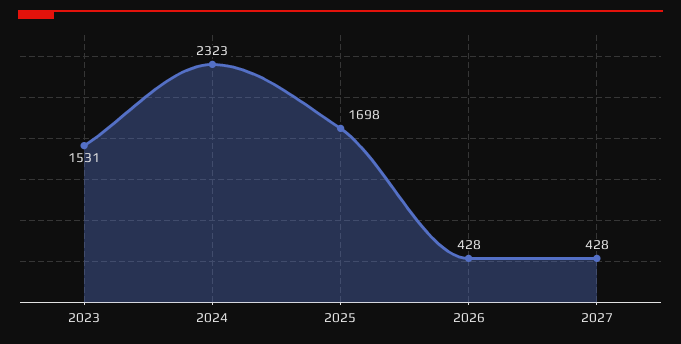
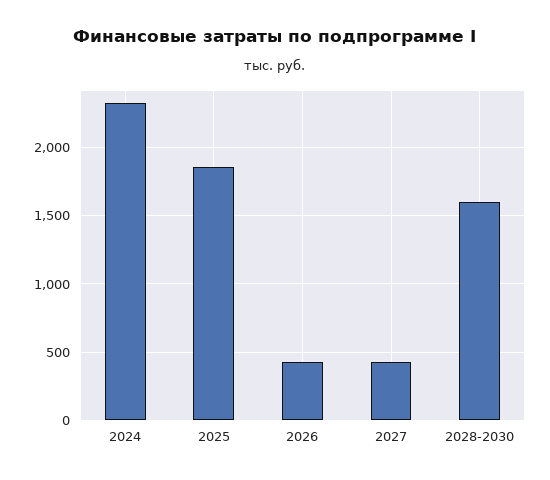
2023: 1531 -> none
2025: 1698 -> 1850
2028-2030: none -> 1600

